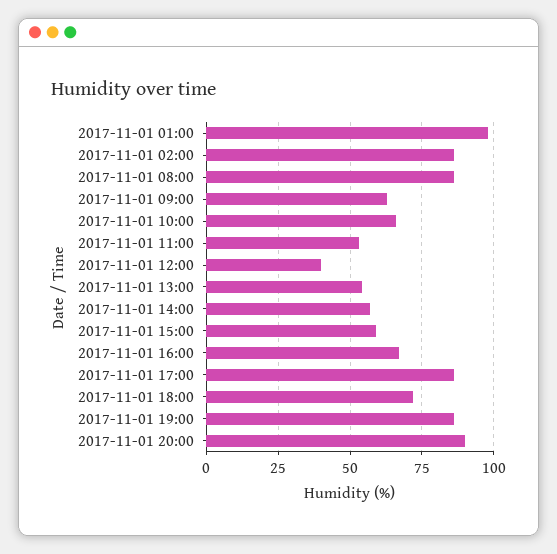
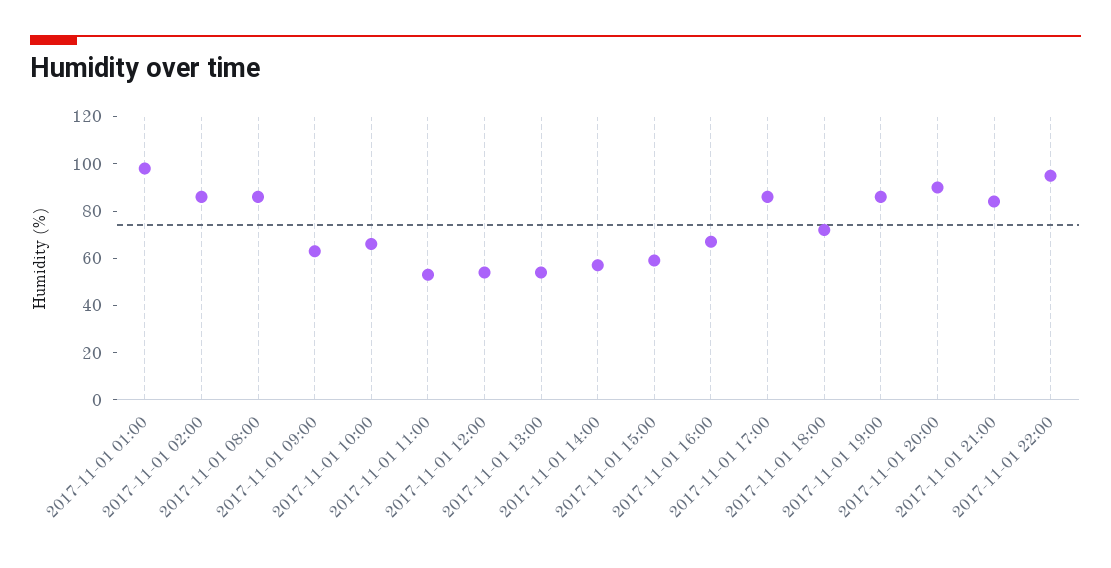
2017-11-01 12:00: 40 -> 55
2017-11-01 21:00: none -> 85
2017-11-01 22:00: none -> 95

